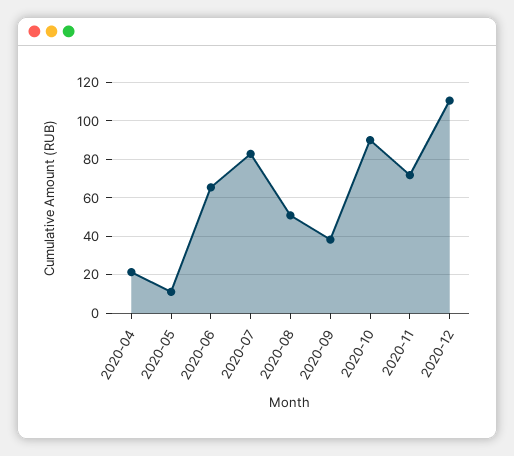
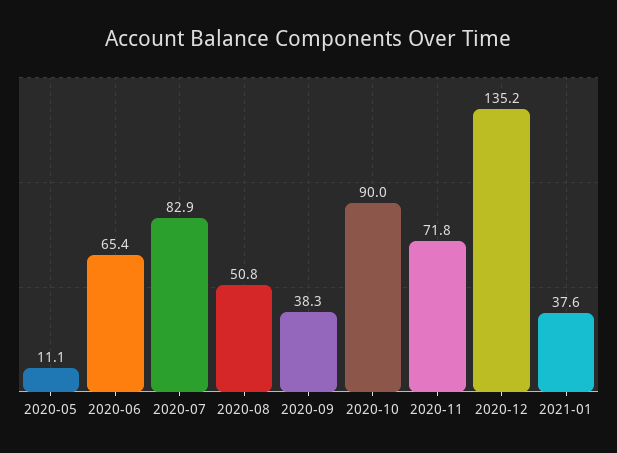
2020-04: 20 -> none
2020-12: 110 -> 135.2
2021-01: none -> 37.6

